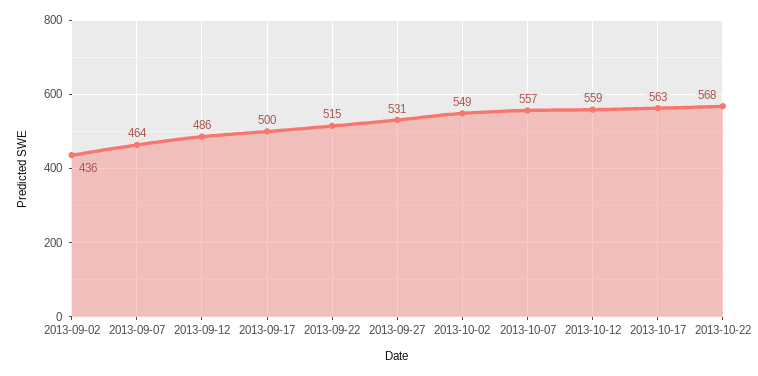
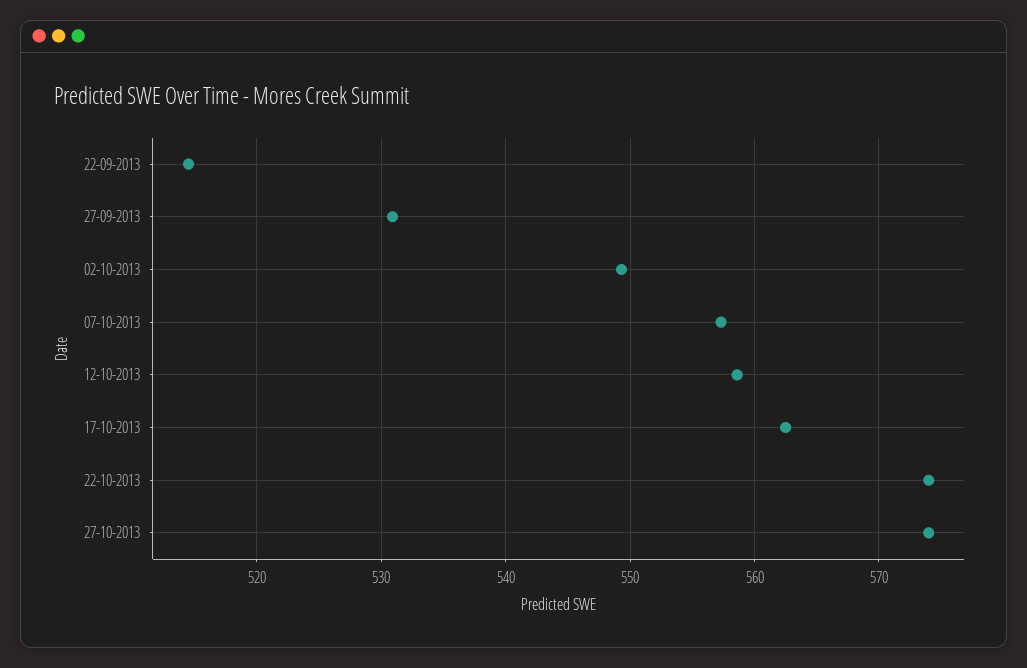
2013-09-02: 436 -> none
2013-09-07: 464 -> none
2013-09-12: 486 -> none
2013-09-17: 500 -> none
2013-10-22: 568 -> 574
27-10-2013: none -> 574

